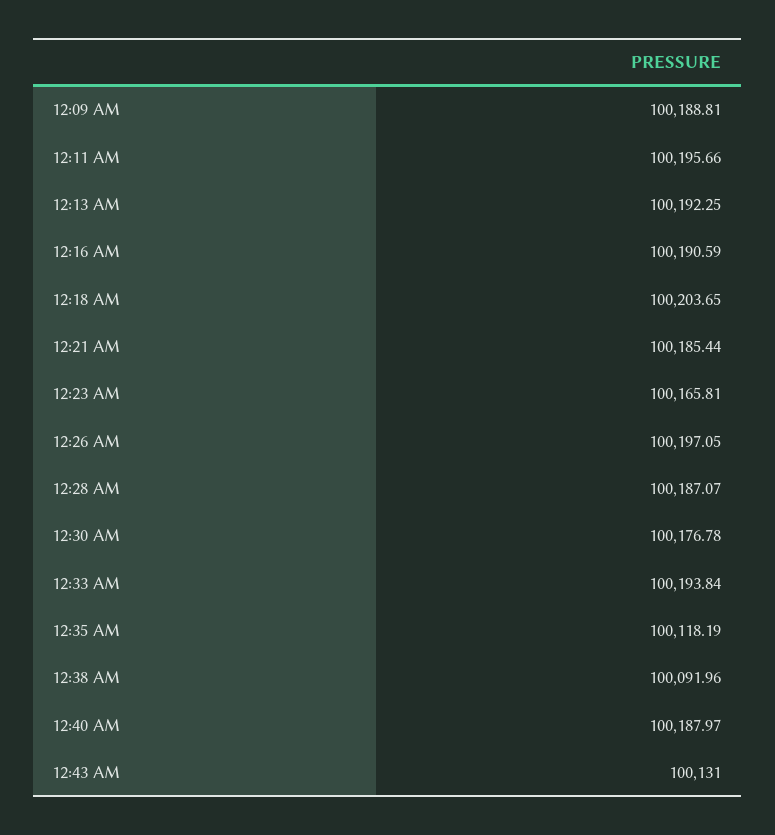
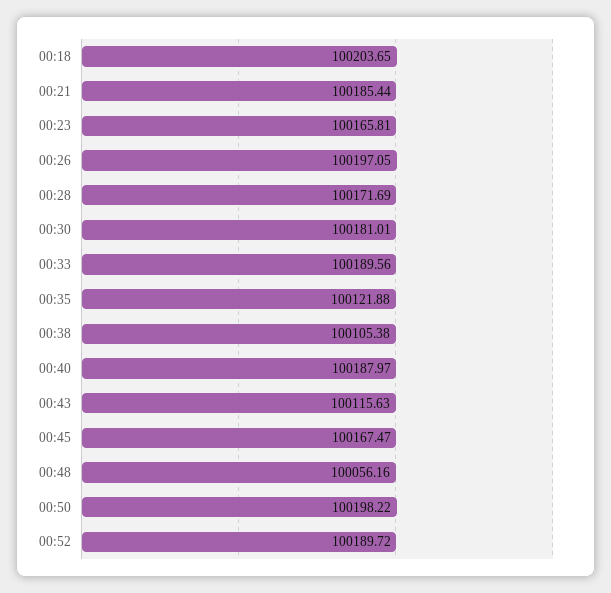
12:09 AM: 100188.81 -> none
12:11 AM: 100195.66 -> none
12:13 AM: 100192.25 -> none
12:16 AM: 100190.59 -> none
12:28 AM: 100187.07 -> 100171.69
12:30 AM: 100176.78 -> 100181.01
12:33 AM: 100193.84 -> 100189.56
12:35 AM: 100118.19 -> 100121.88
12:38 AM: 100091.96 -> 100105.38
12:43 AM: 100131 -> 100115.63
00:45: none -> 100167.47
00:48: none -> 100056.16
00:50: none -> 100198.22
00:52: none -> 100189.72

